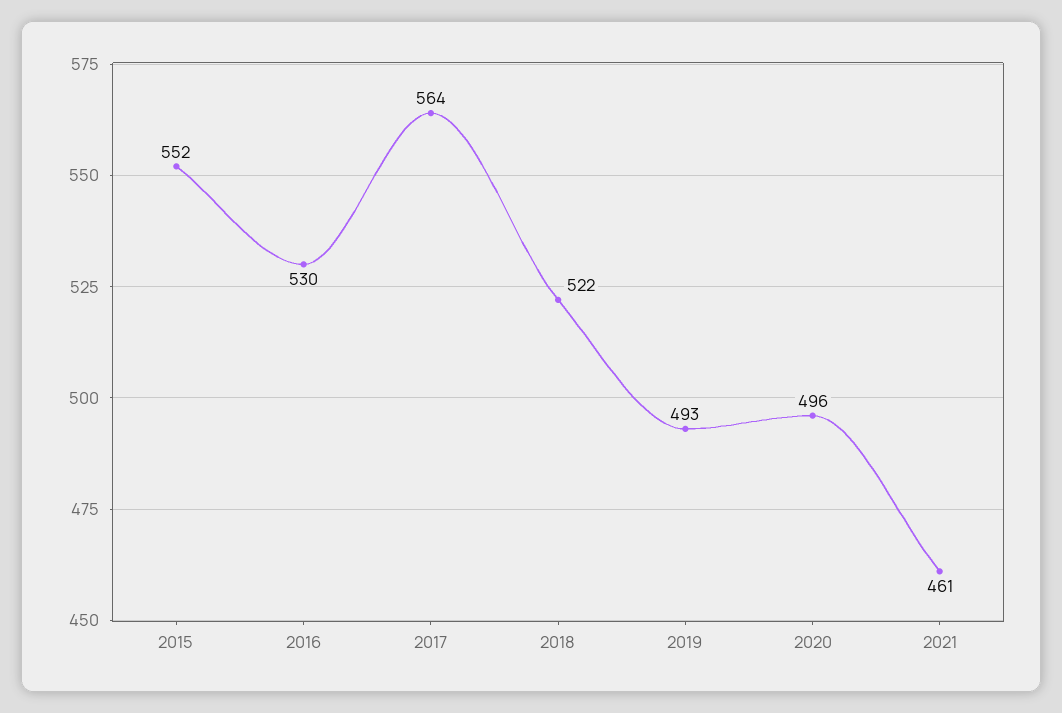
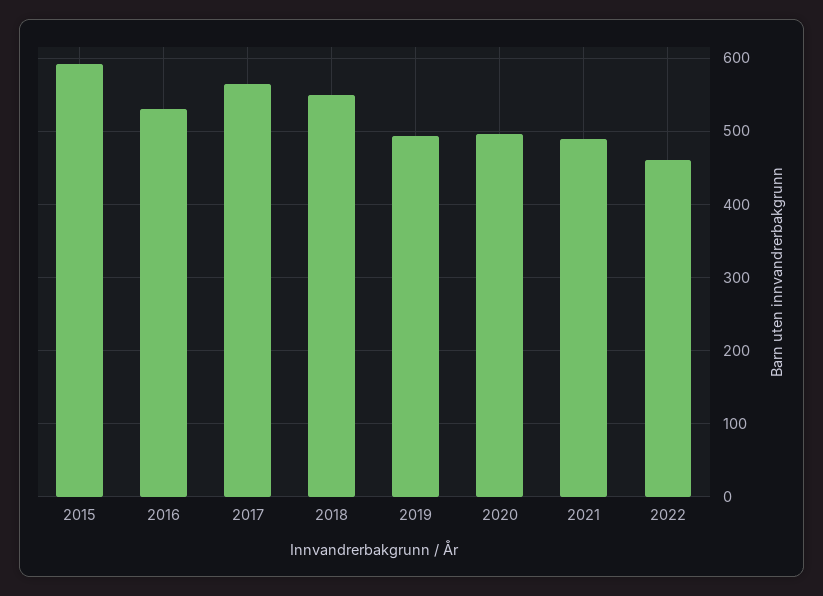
2015: 552 -> 590
2018: 522 -> 550
2021: 461 -> 490
2022: none -> 460

